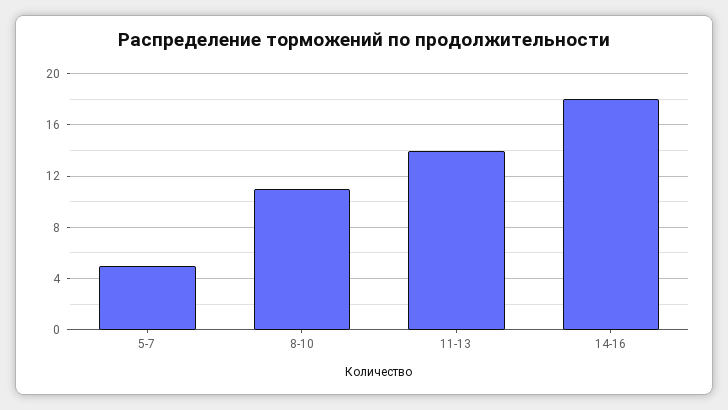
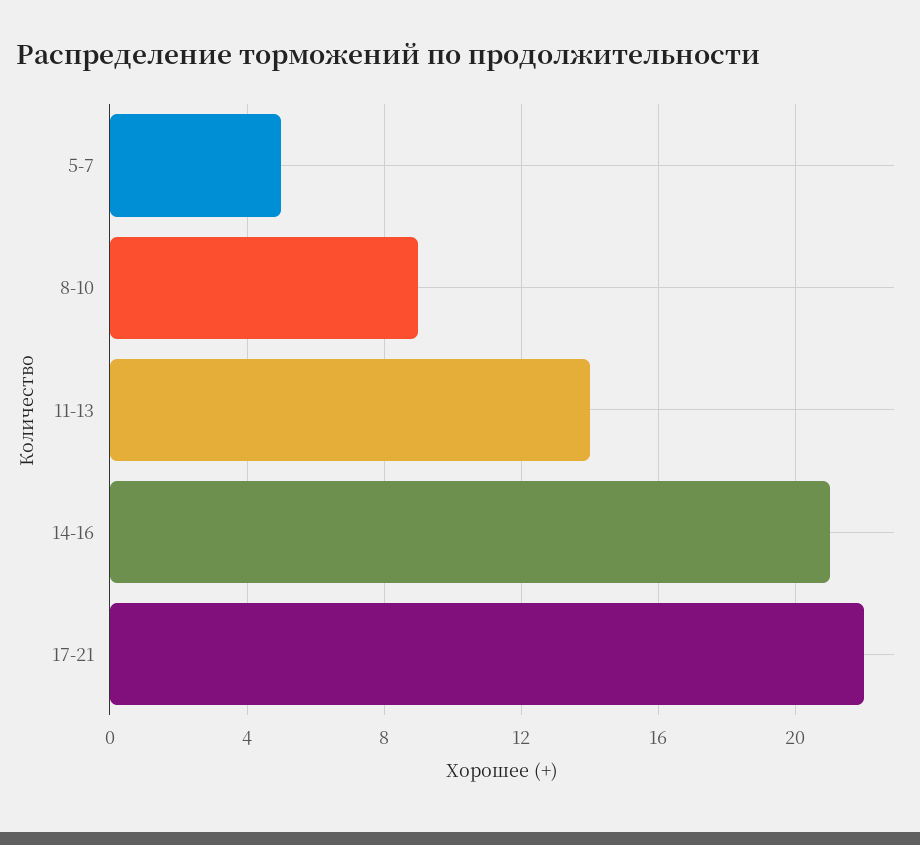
8-10: 11 -> 9
14-16: 18 -> 21
17-21: none -> 22

